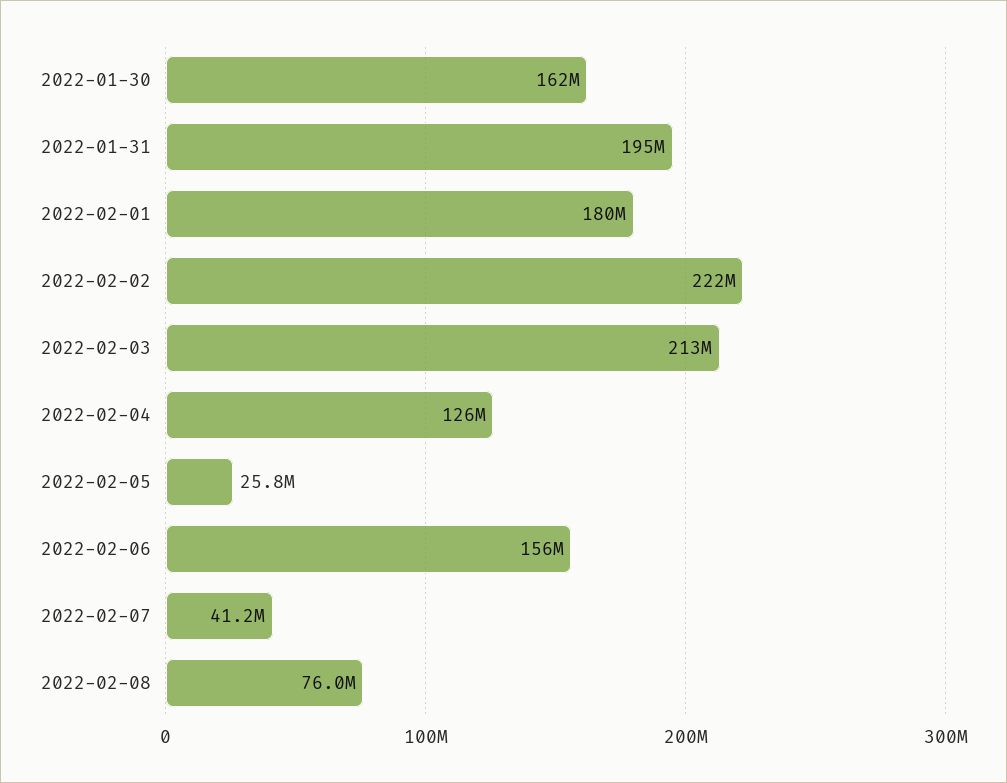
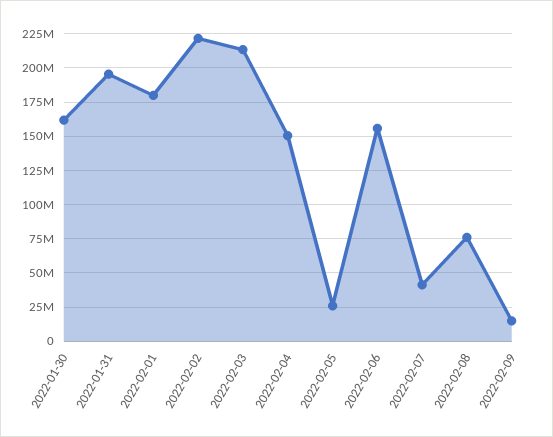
2022-02-04: 126000000 -> 150000000
2022-02-09: none -> 15000000

